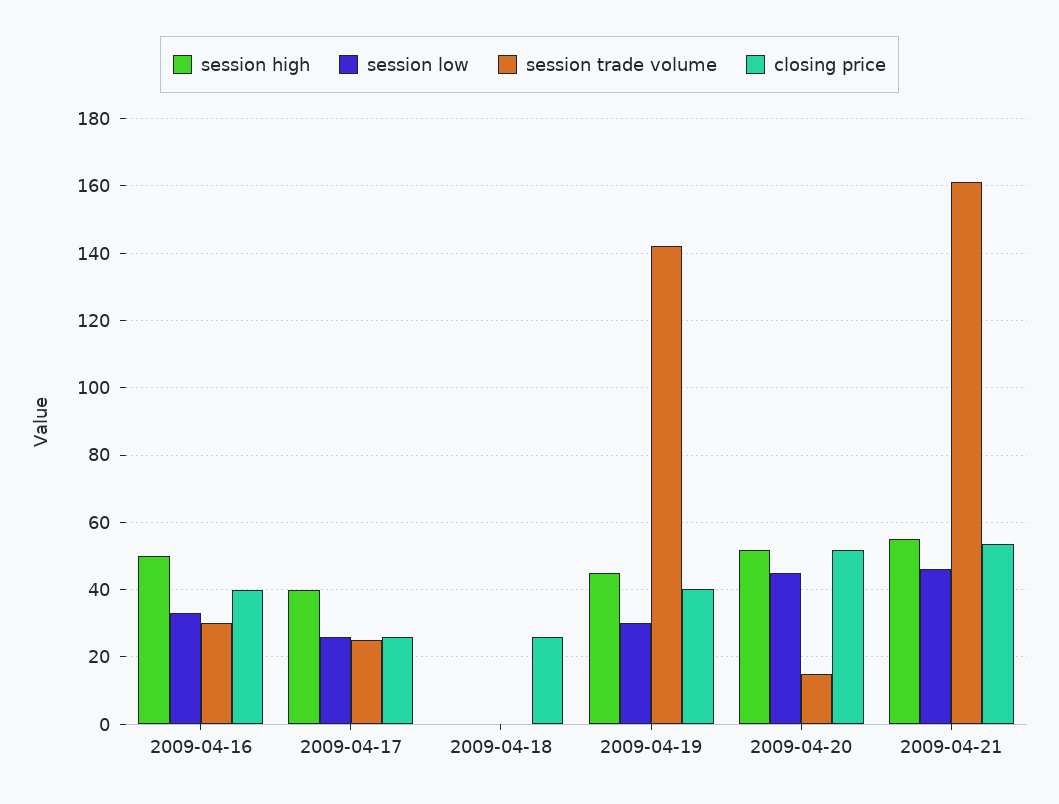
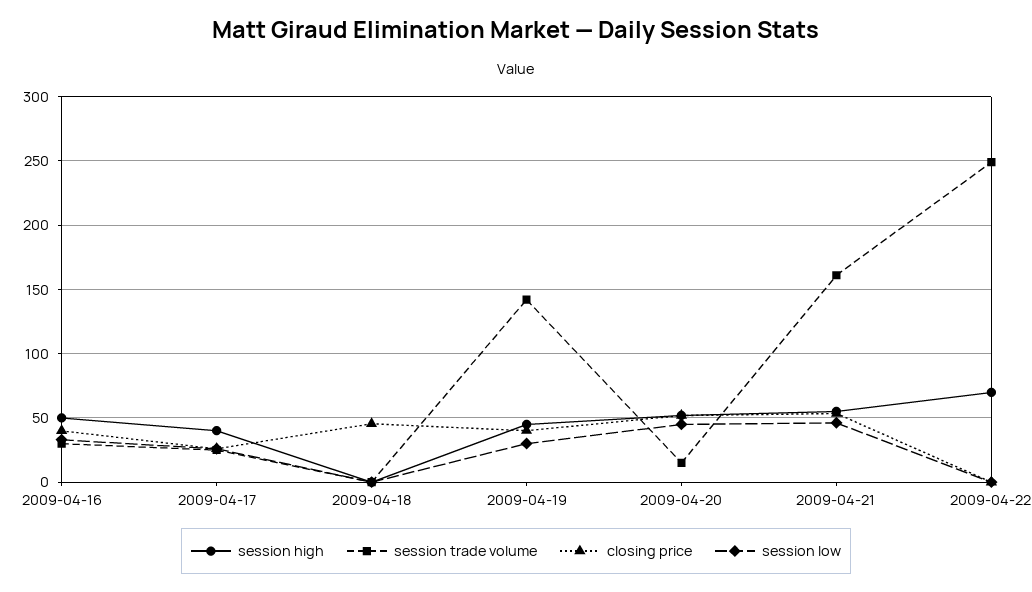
closing price, 2009-04-18: 26 -> 45
session high, 2009-04-22: none -> 70
session trade volume, 2009-04-22: none -> 250
closing price, 2009-04-22: none -> 0
session low, 2009-04-22: none -> 0

